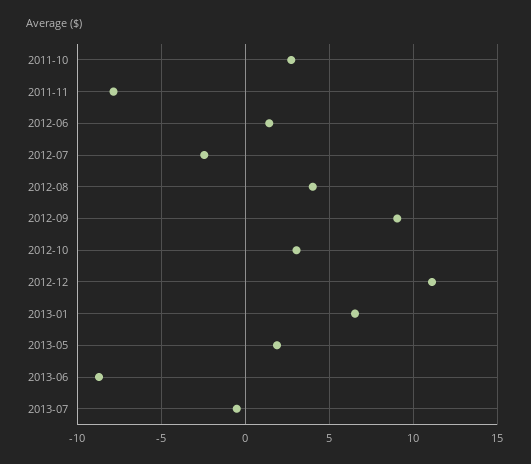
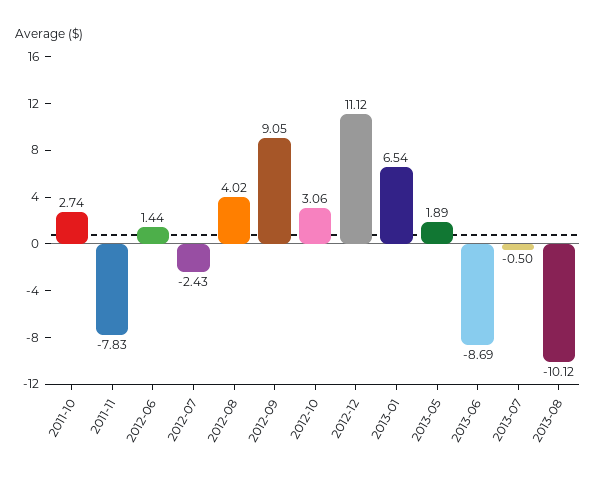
2013-08: none -> -10.12

